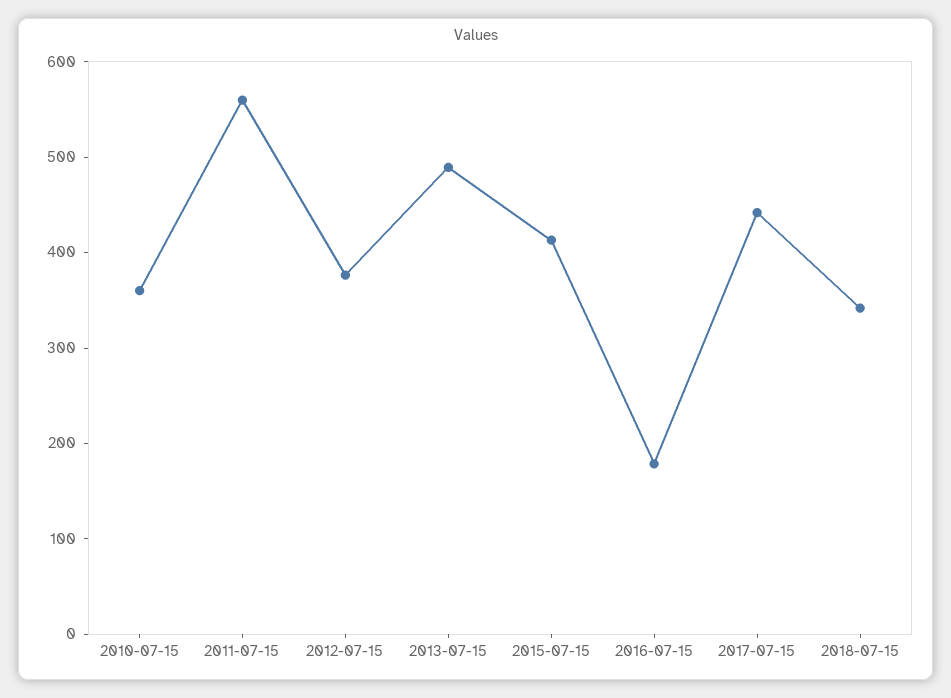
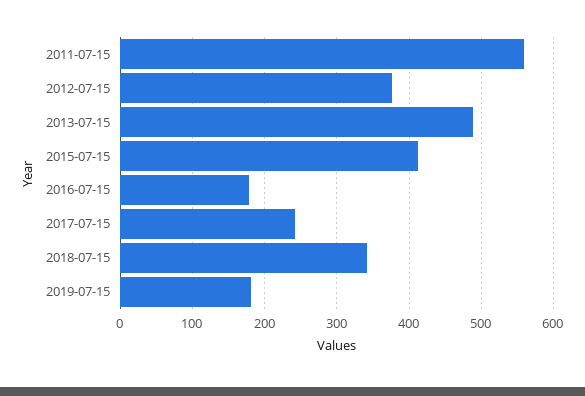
2010-07-15: 360 -> none
2017-07-15: 440 -> 240
2019-07-15: none -> 180

